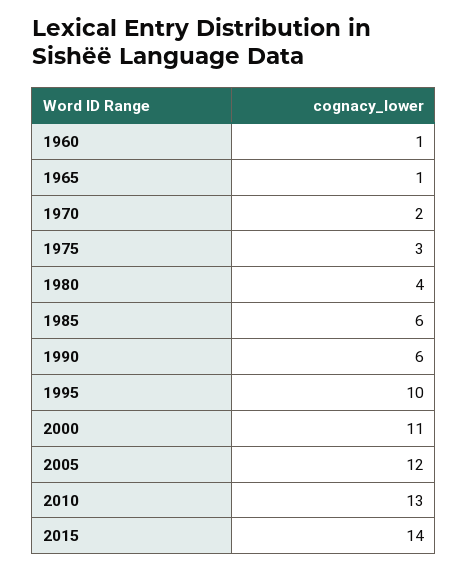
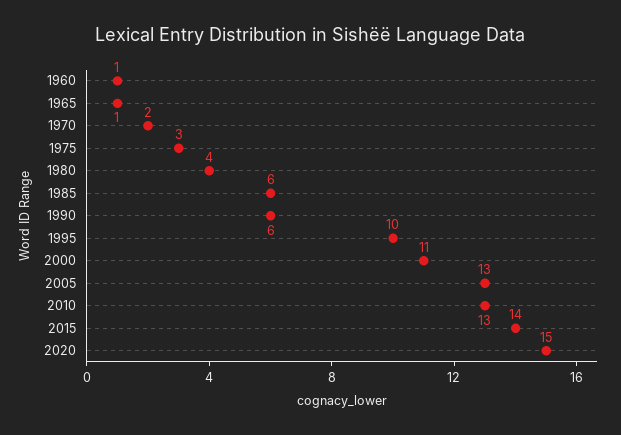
2005: 12 -> 13
2020: none -> 15

